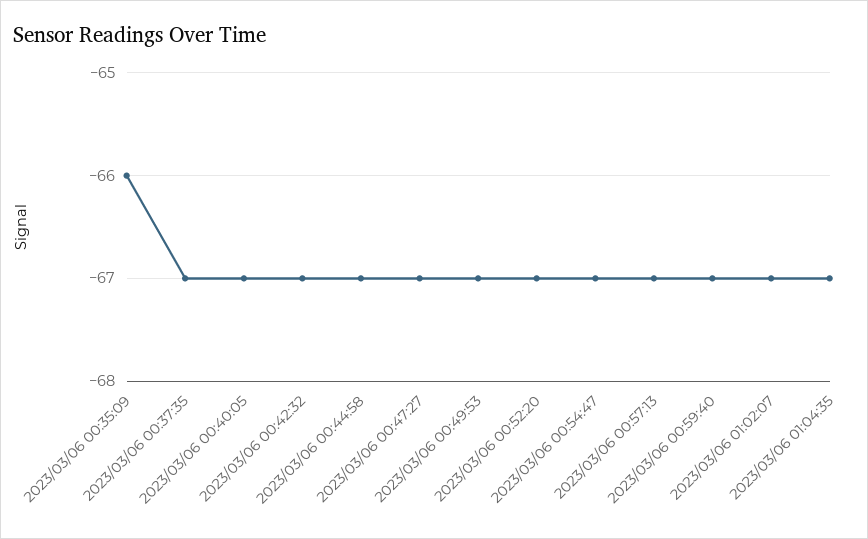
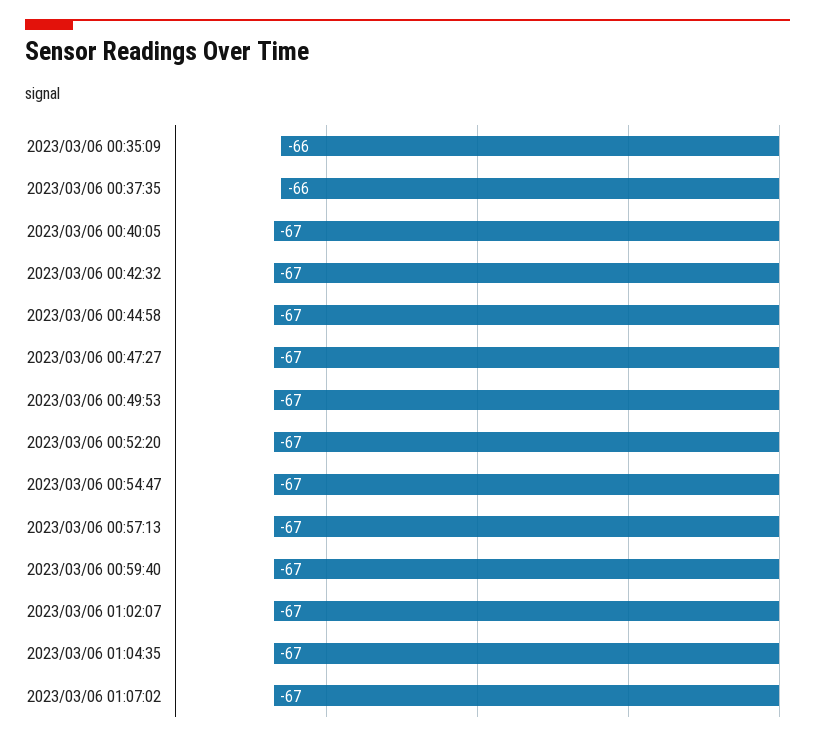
2023/03/06 00:37:35: -67 -> -66
2023/03/06 01:07:02: none -> -67

